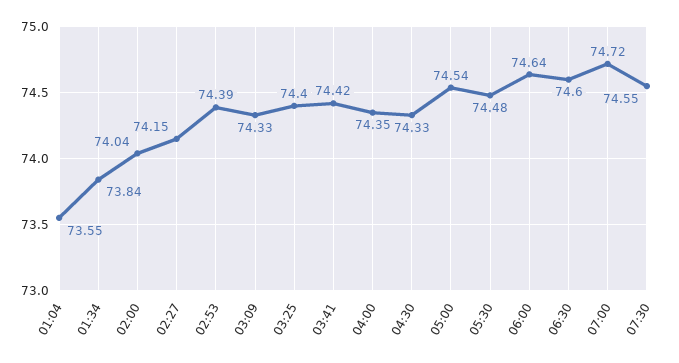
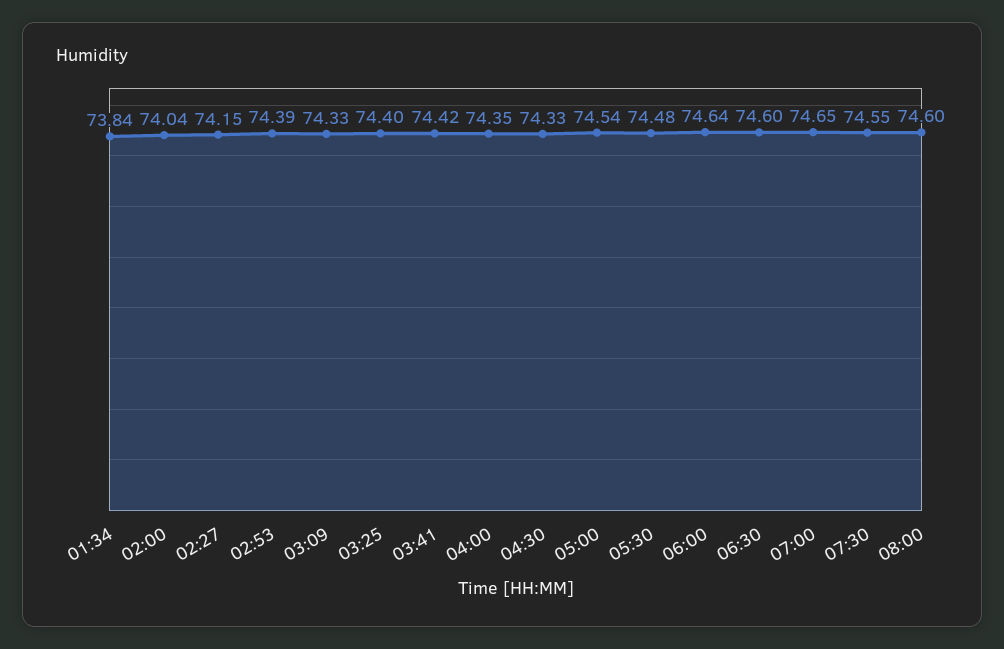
01:04: 73.55 -> none
07:00: 74.72 -> 74.65
08:00: none -> 74.6

